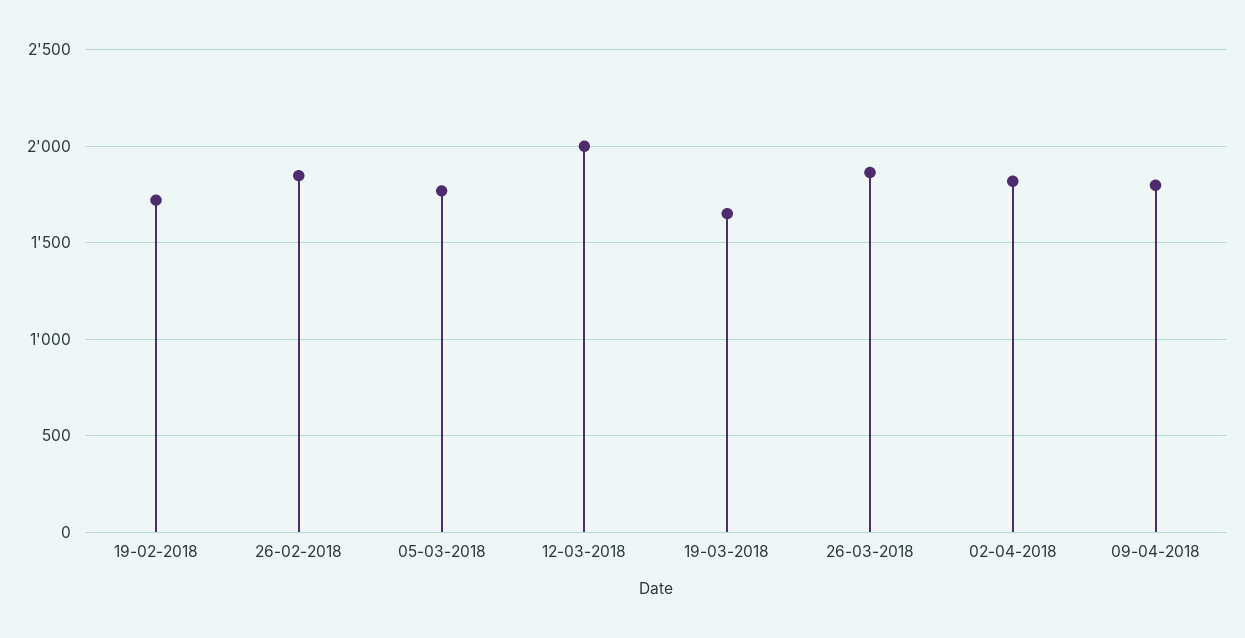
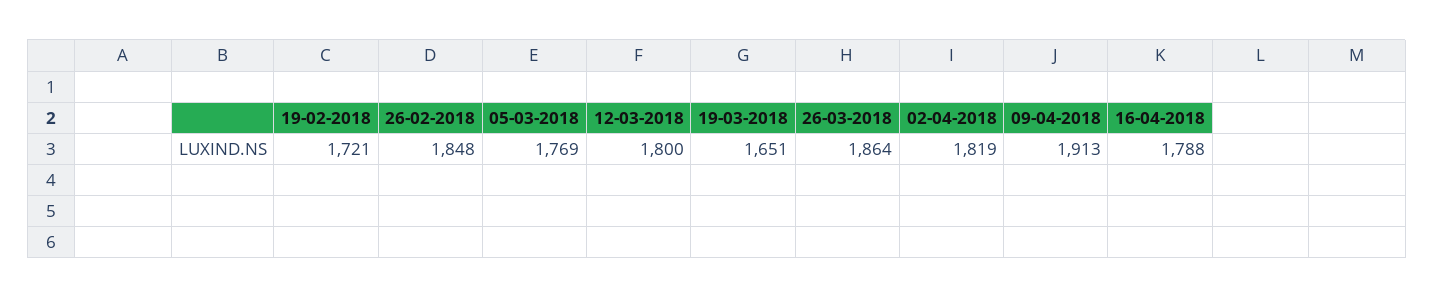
12-03-2018: 2000 -> 1800
09-04-2018: 1800 -> 1913
16-04-2018: none -> 1788

